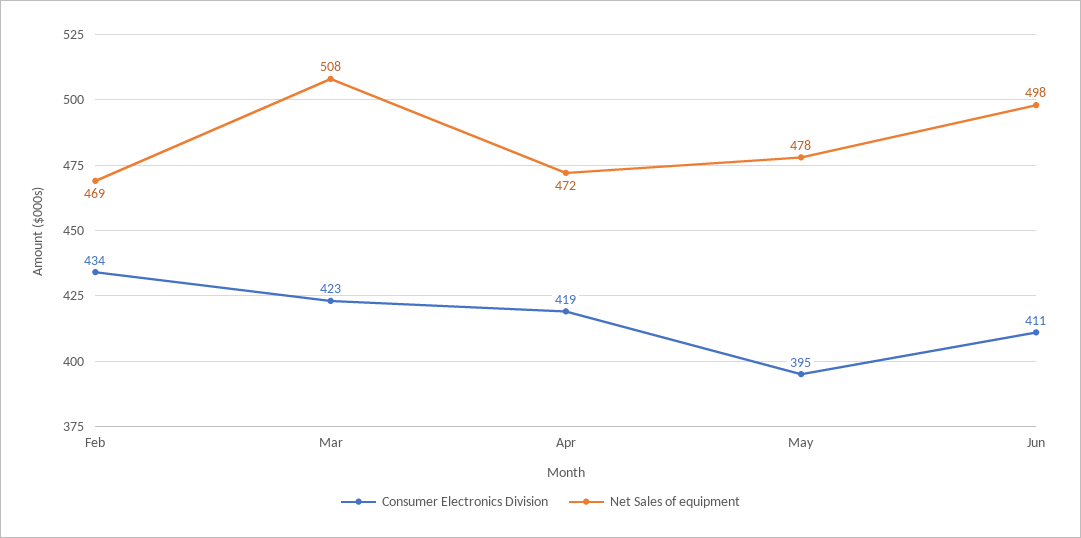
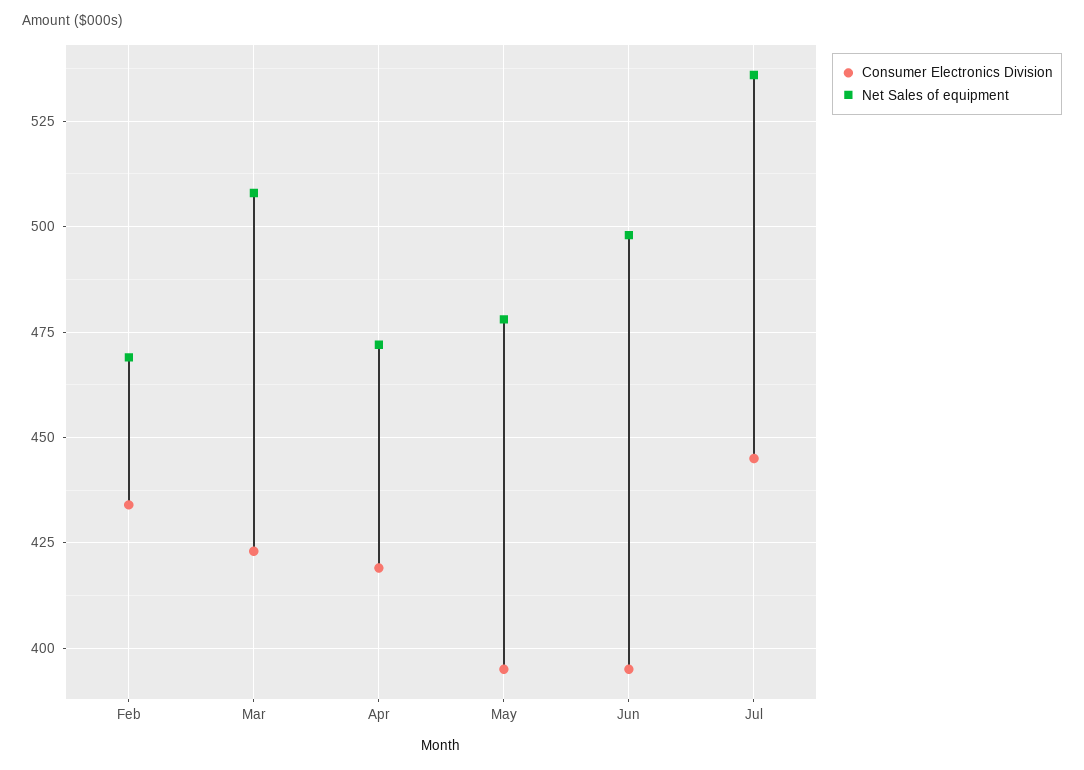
Consumer Electronics Division, Jun: 411 -> 395
Consumer Electronics Division, Jul: none -> 445
Net Sales of equipment, Jul: none -> 535

